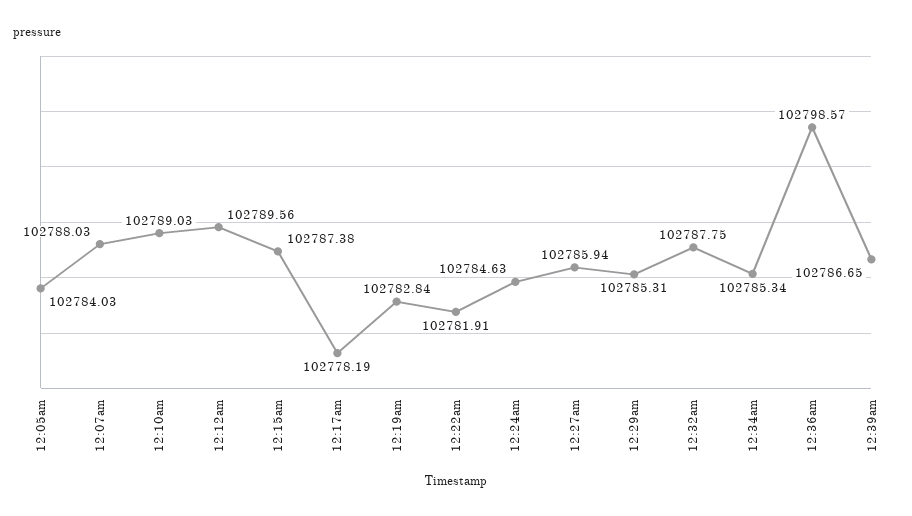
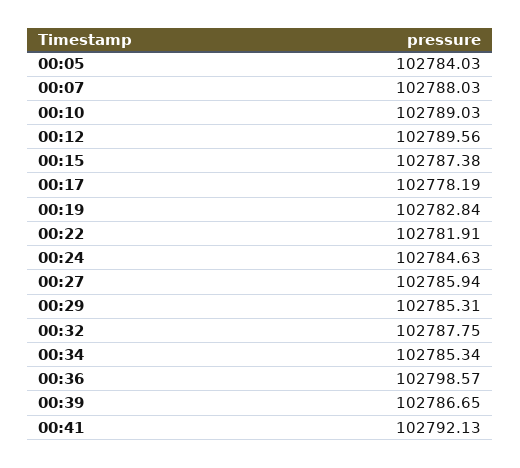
00:41: none -> 102792.13

